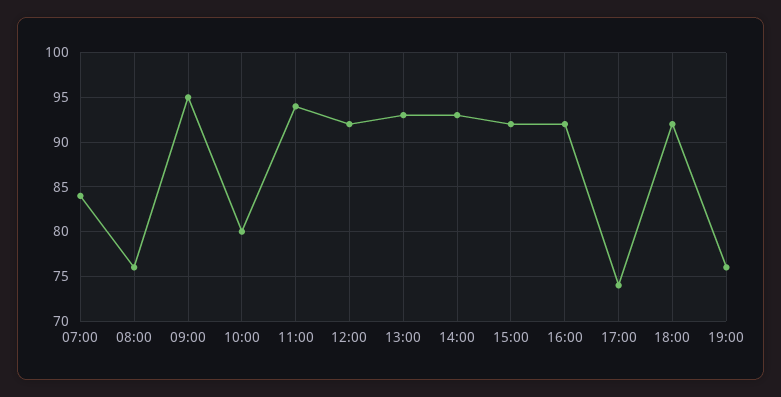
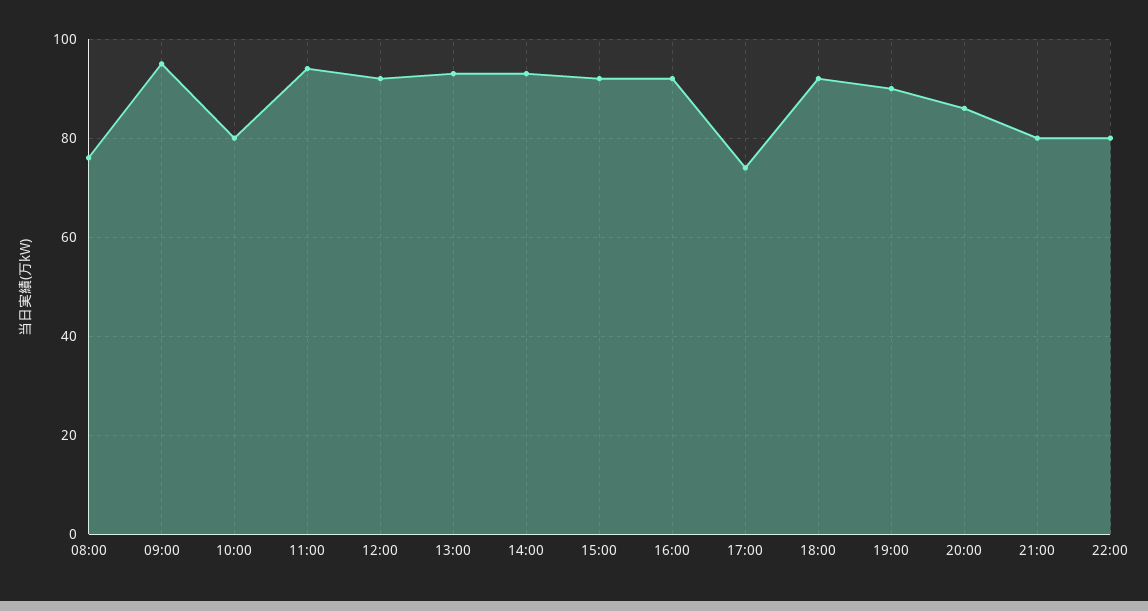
07:00: 84 -> none
19:00: 76 -> 90
20:00: none -> 85
21:00: none -> 80
22:00: none -> 80

